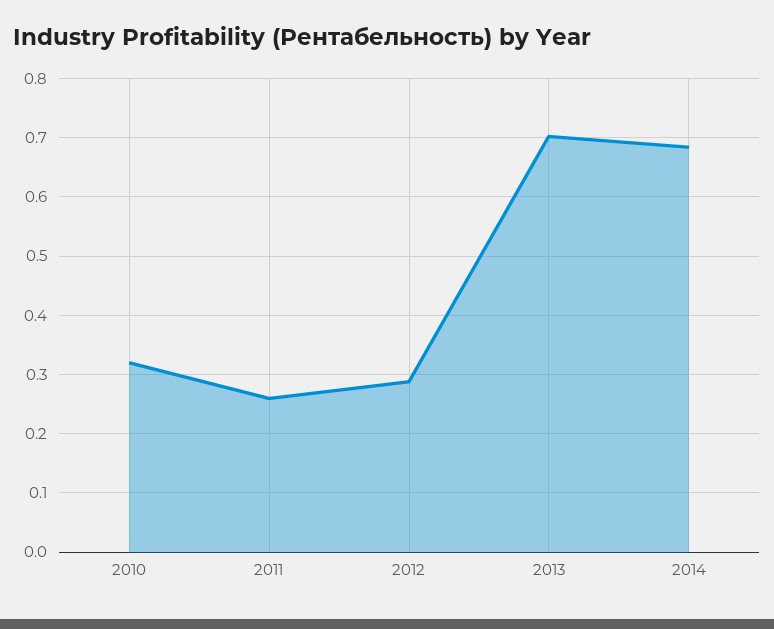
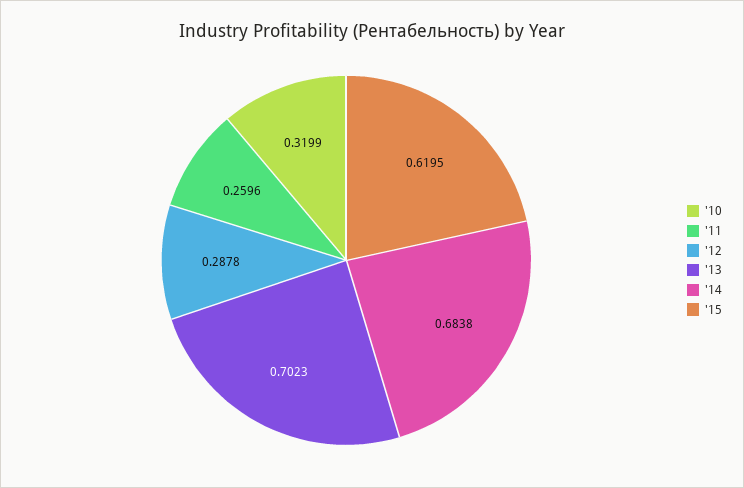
'15: none -> 0.6195

